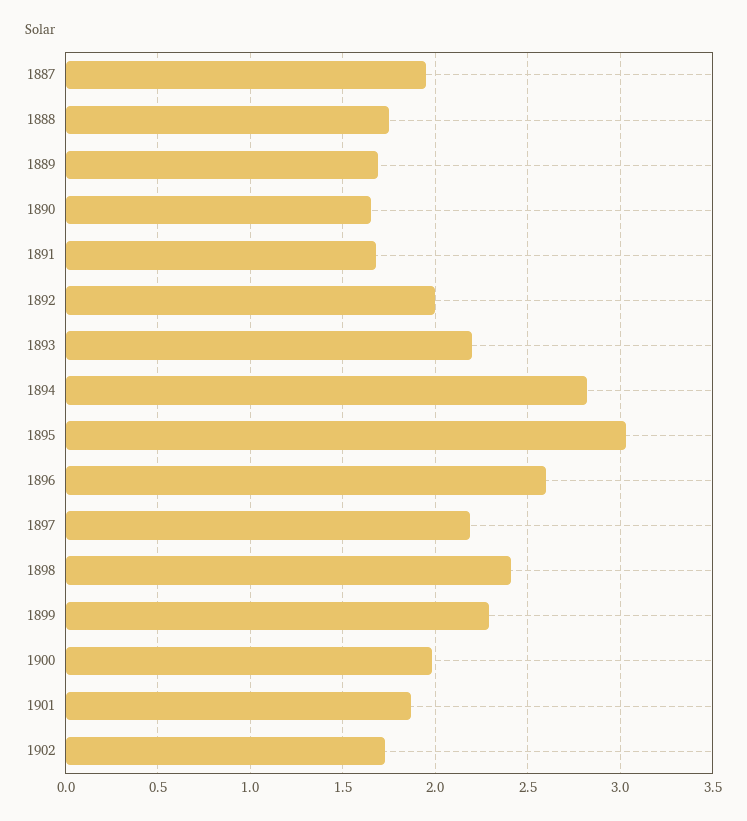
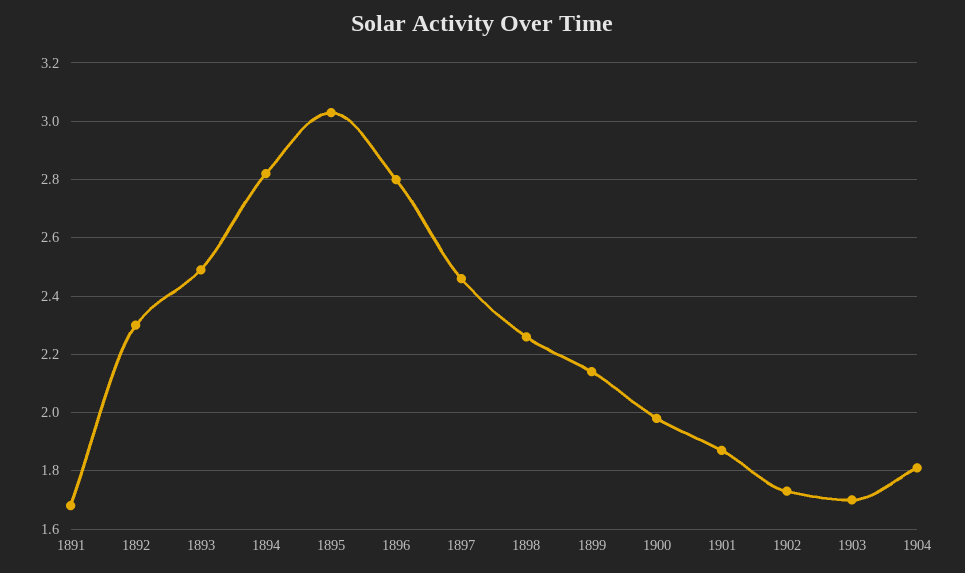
1887: 1.95 -> none
1888: 1.75 -> none
1889: 1.7 -> none
1890: 1.65 -> none
1892: 2 -> 2.3
1893: 2.2 -> 2.5
1896: 2.6 -> 2.8
1897: 2.2 -> 2.45
1898: 2.4 -> 2.25
1899: 2.3 -> 2.15
1903: none -> 1.7
1904: none -> 1.8

